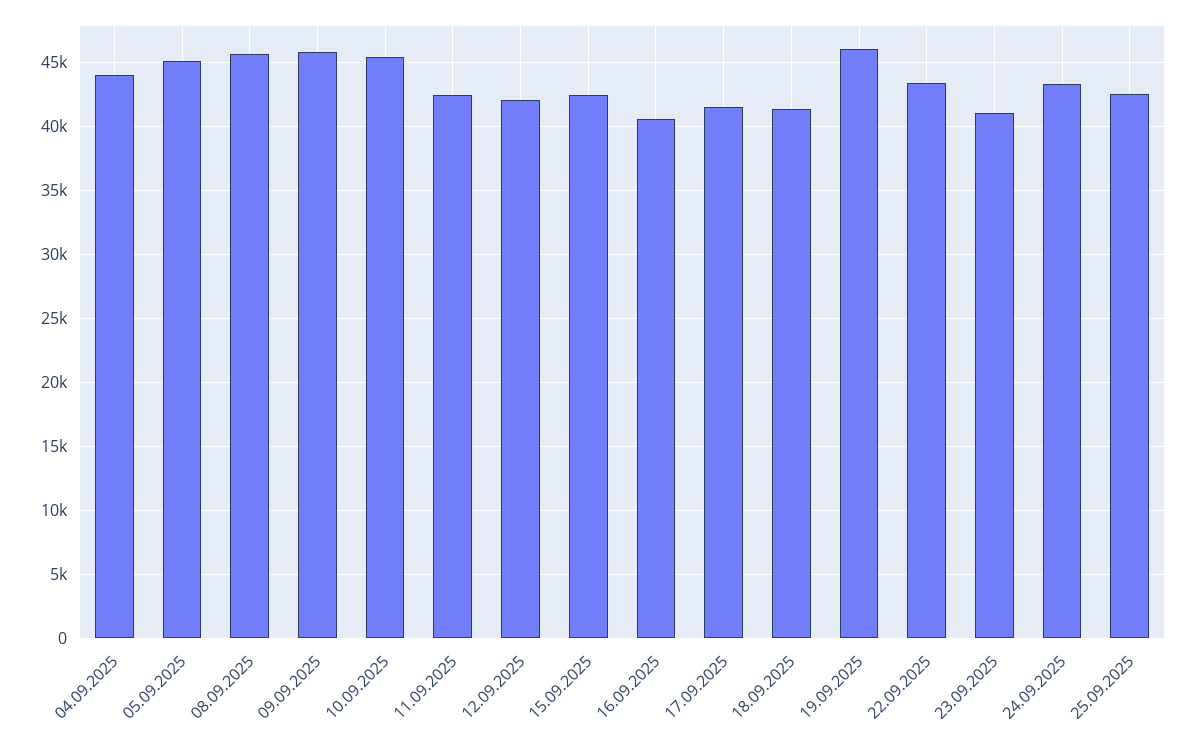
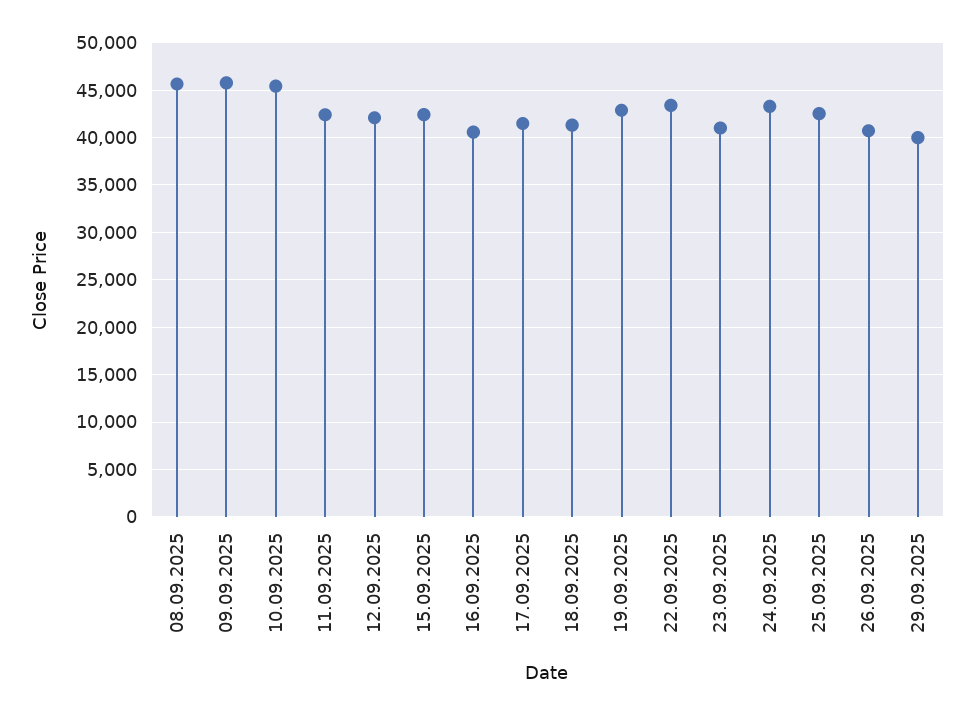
04.09.2025: 44000 -> none
05.09.2025: 45000 -> none
19.09.2025: 46000 -> 43000
26.09.2025: none -> 41000
29.09.2025: none -> 40000

